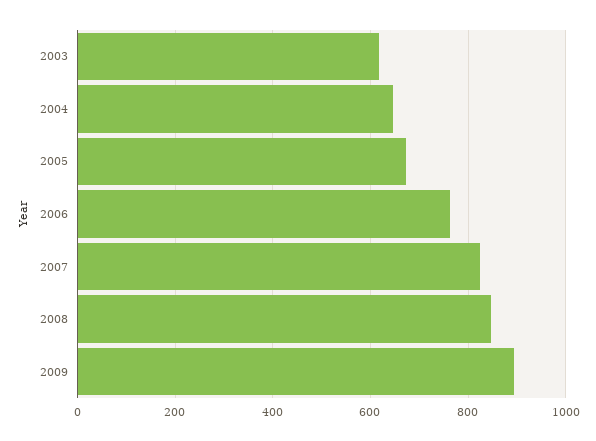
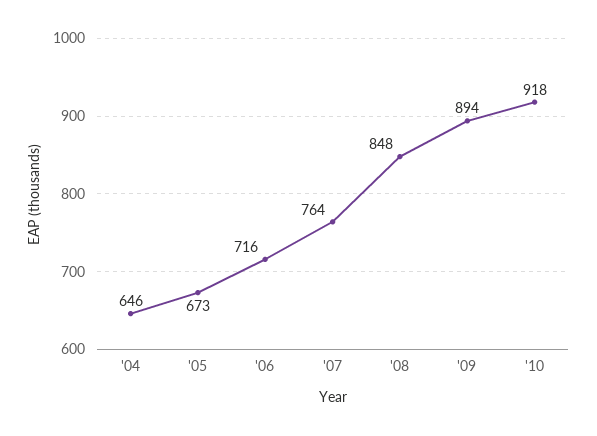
2003: 620 -> none
2006: 760 -> 716
2007: 820 -> 764
'10: none -> 918

